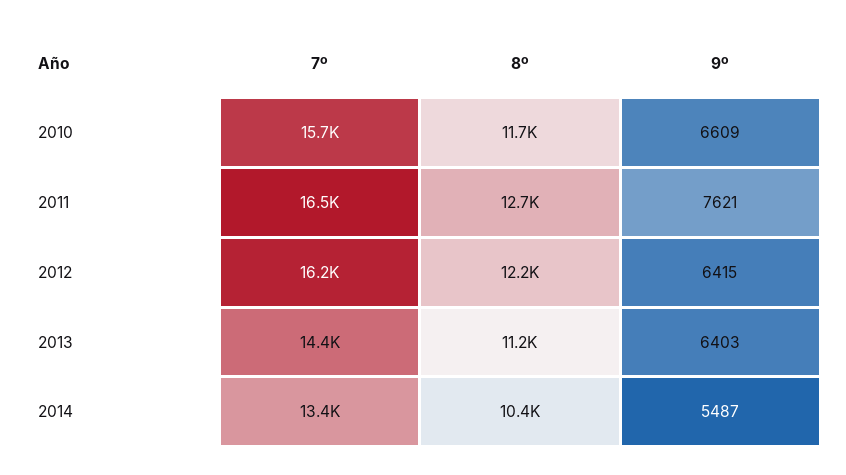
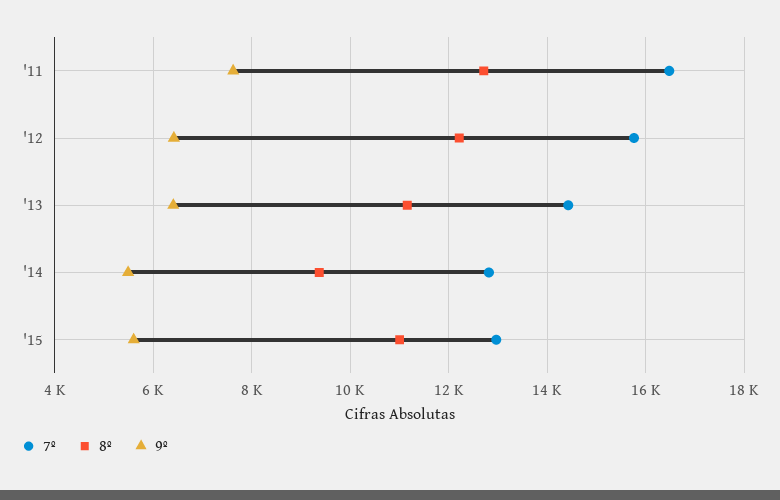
7º, 2010: 15700 -> none
8º, 2010: 11700 -> none
9º, 2010: 6609 -> none
7º, 2012: 16200 -> 15800
7º, 2014: 13400 -> 12800
8º, 2014: 10400 -> 9400
7º, '15: none -> 13000
8º, '15: none -> 11000
9º, '15: none -> 5600

